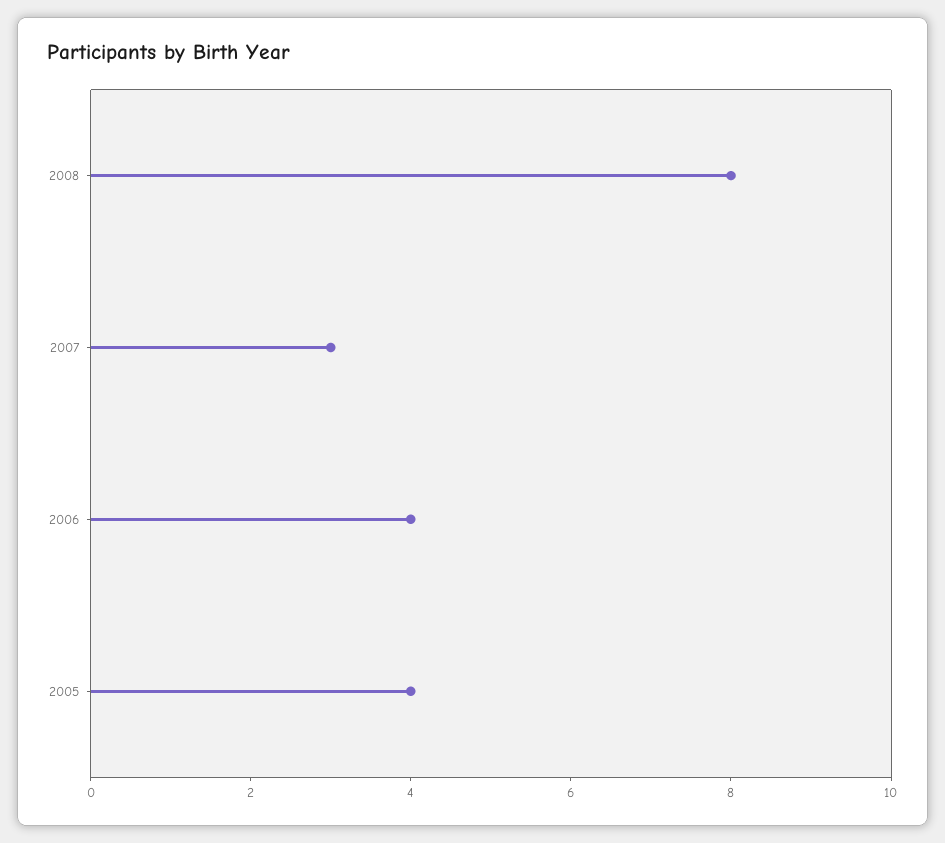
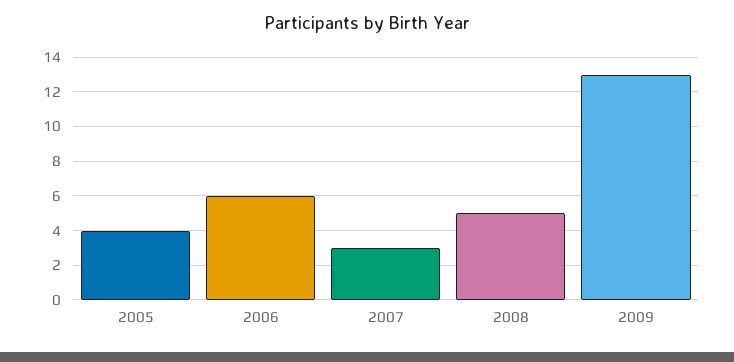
2008: 8 -> 5
2006: 4 -> 6
2009: none -> 13

